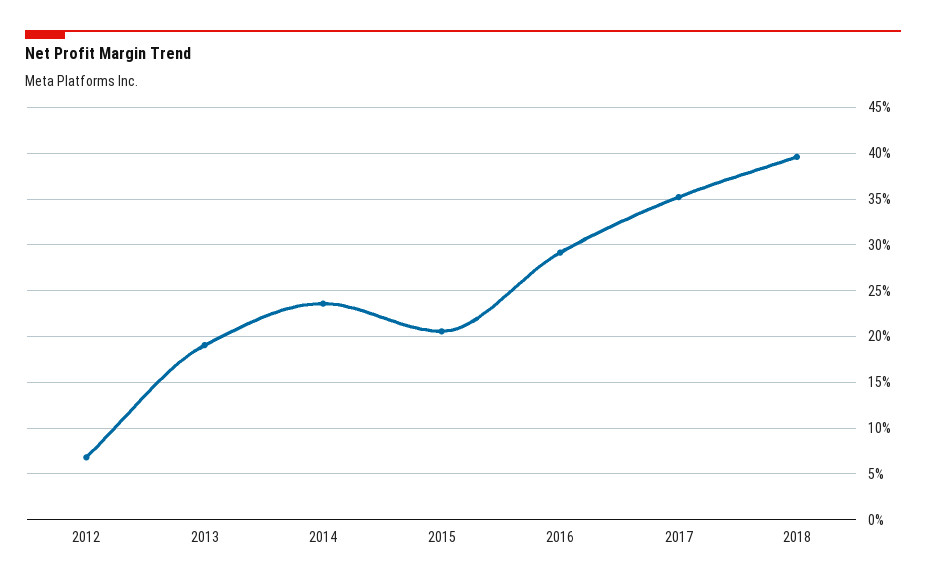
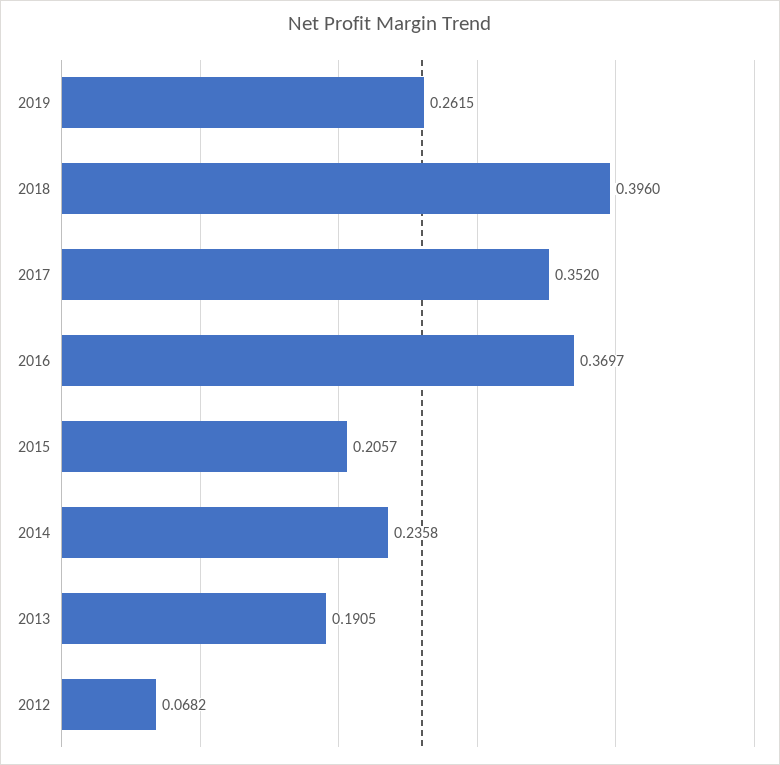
2016: 0.29 -> 0.3697
2019: none -> 0.2615

